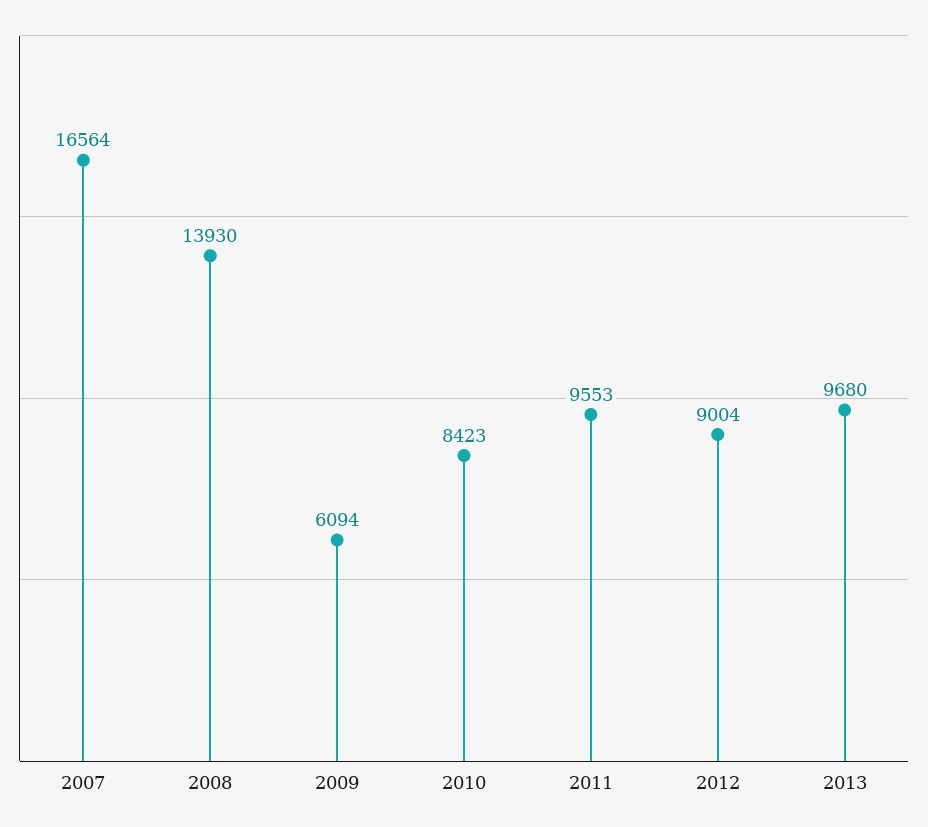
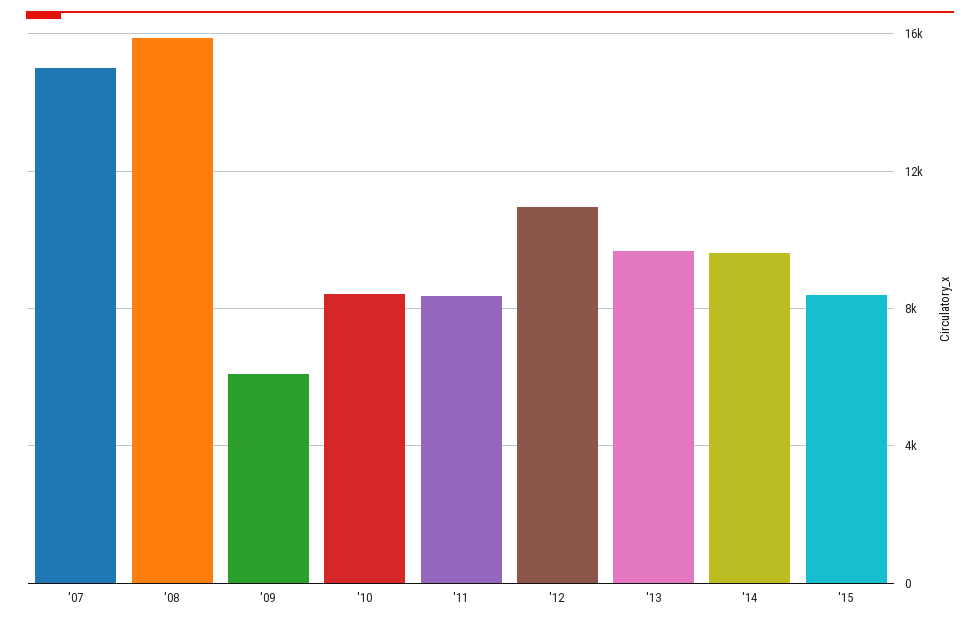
2007: 16564 -> 15000
2008: 13930 -> 16000
2011: 9553 -> 8500
2012: 9004 -> 11000
'14: none -> 9500
'15: none -> 8500

